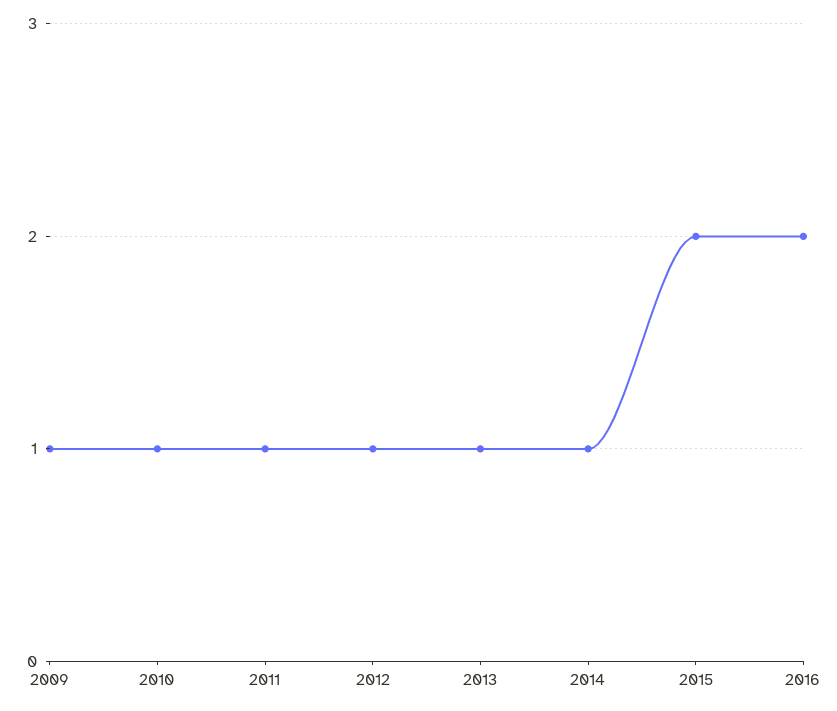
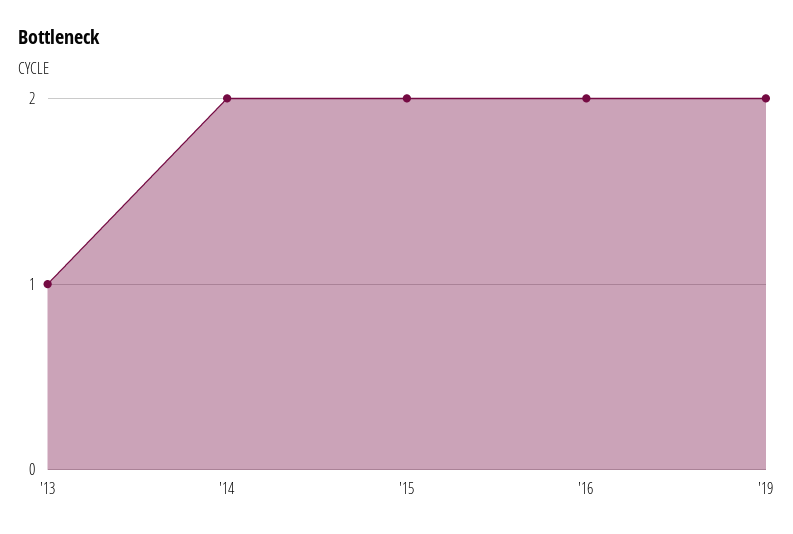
2009: 1 -> none
2010: 1 -> none
2011: 1 -> none
2012: 1 -> none
2014: 1 -> 2
'19: none -> 2

